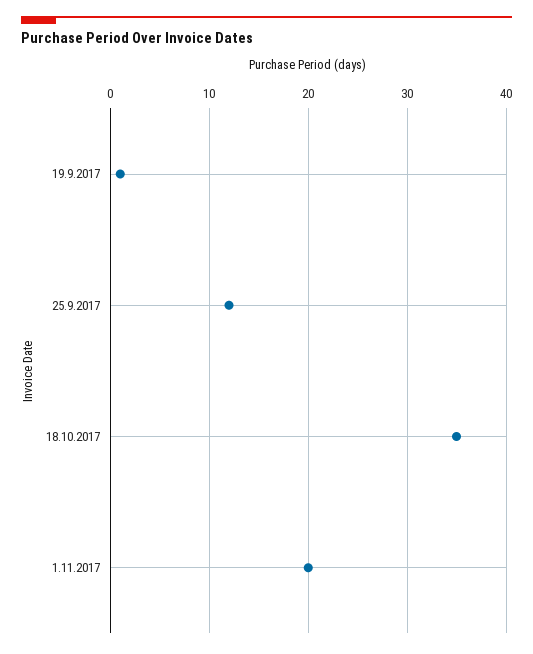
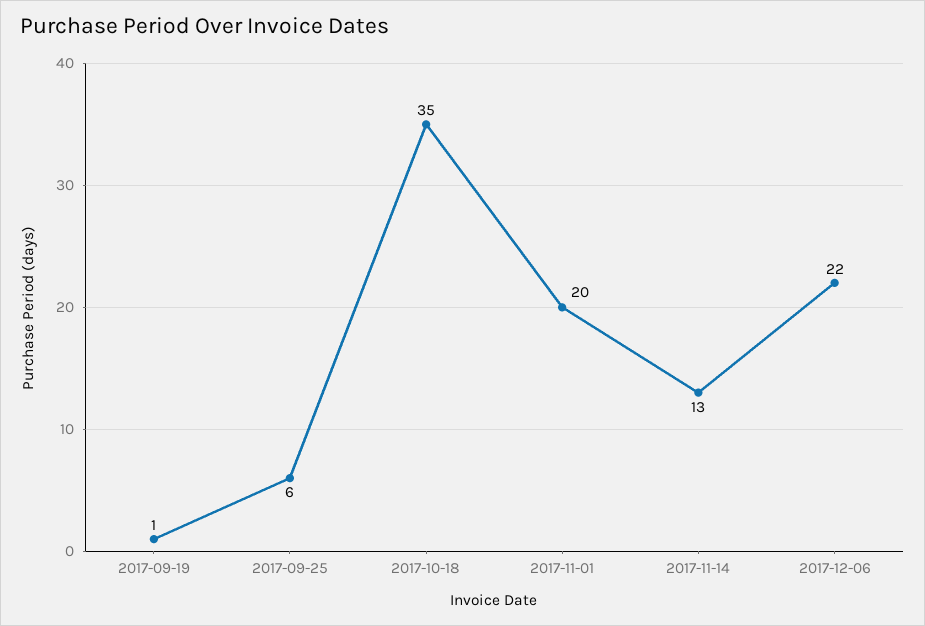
25.9.2017: 12 -> 6
2017-11-14: none -> 13
2017-12-06: none -> 22

